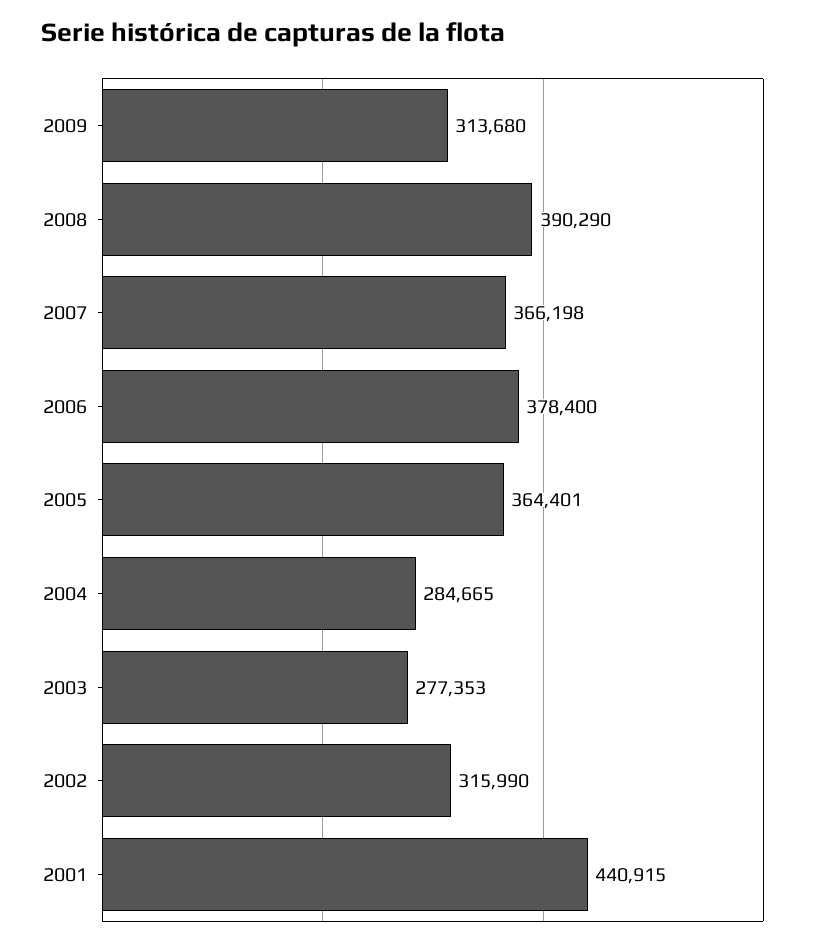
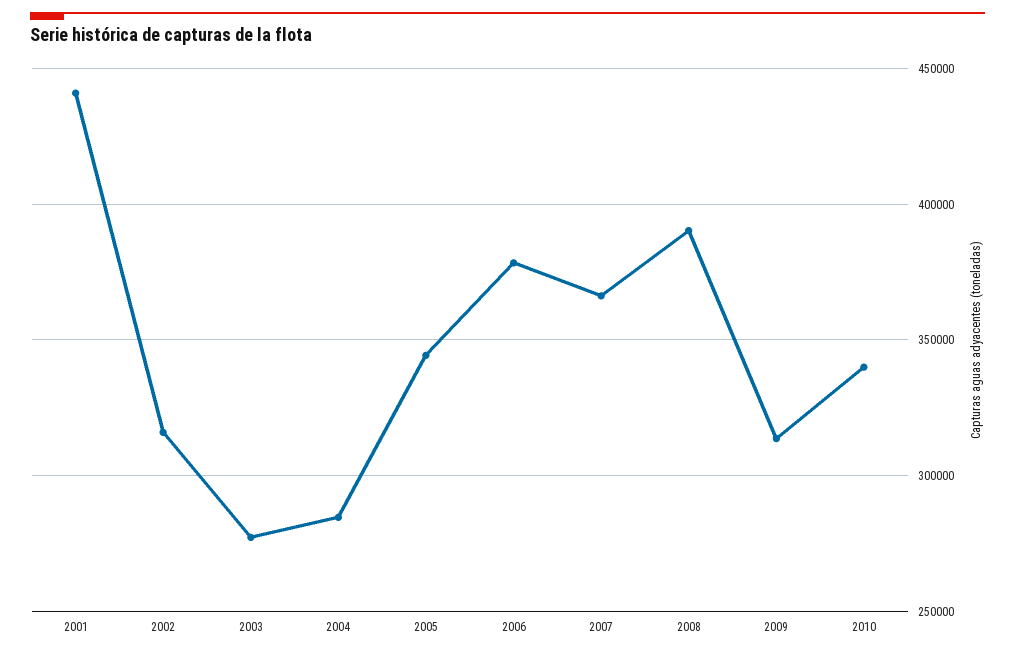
2005: 364401 -> 345000
2010: none -> 340000

